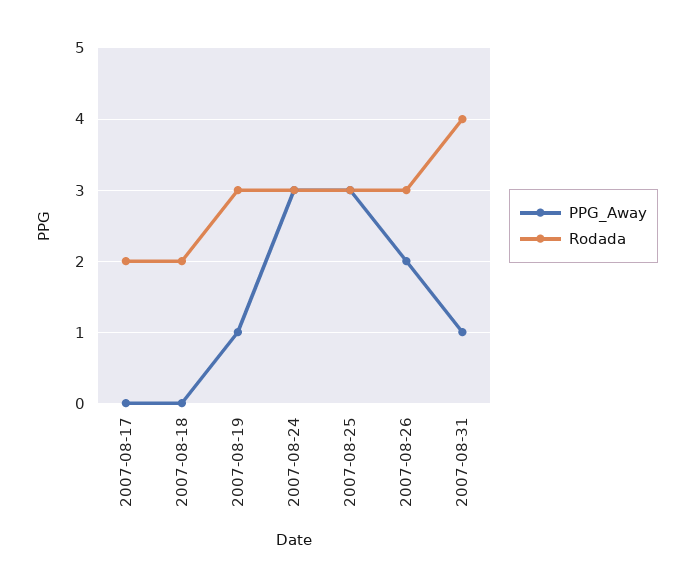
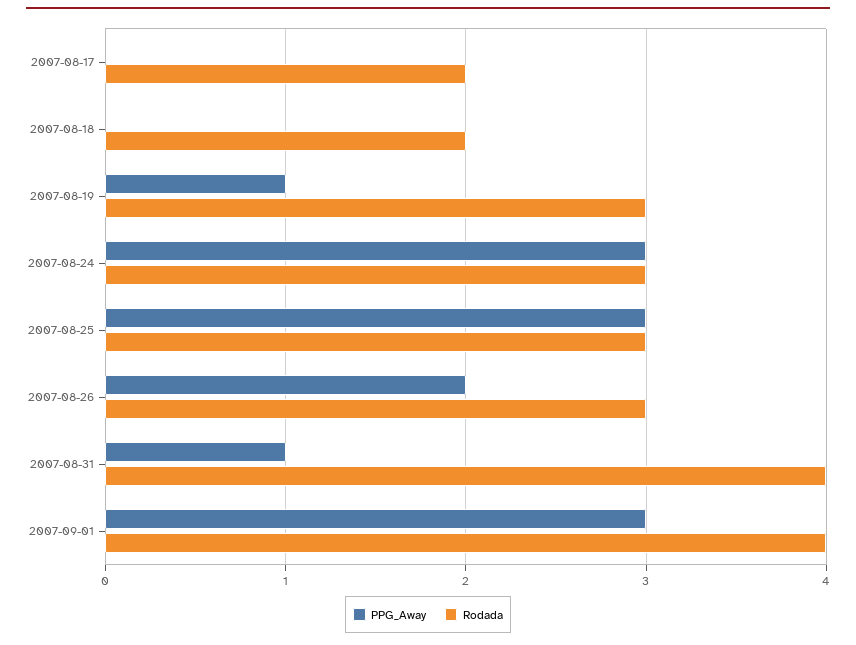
PPG_Away, 2007-09-01: none -> 3
Rodada, 2007-09-01: none -> 4

